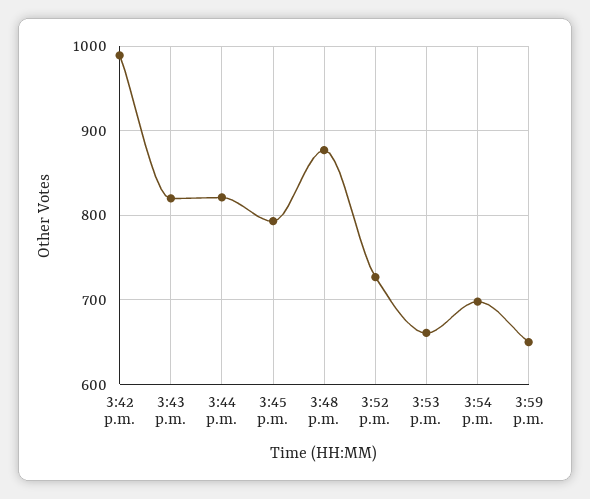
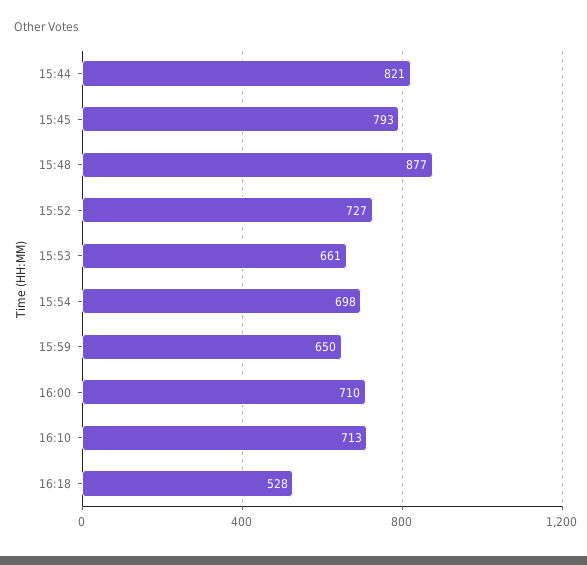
3:42 p.m.: 990 -> none
3:43 p.m.: 820 -> none
16:00: none -> 710
16:10: none -> 713
16:18: none -> 528

